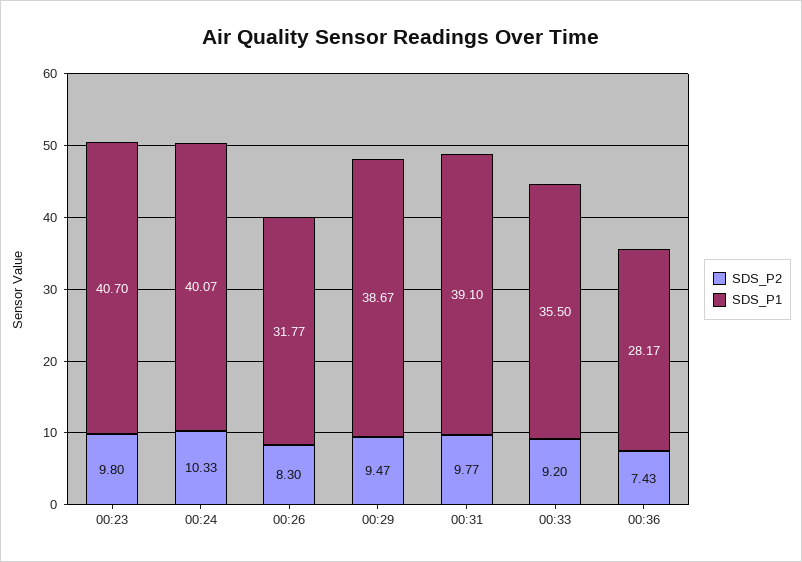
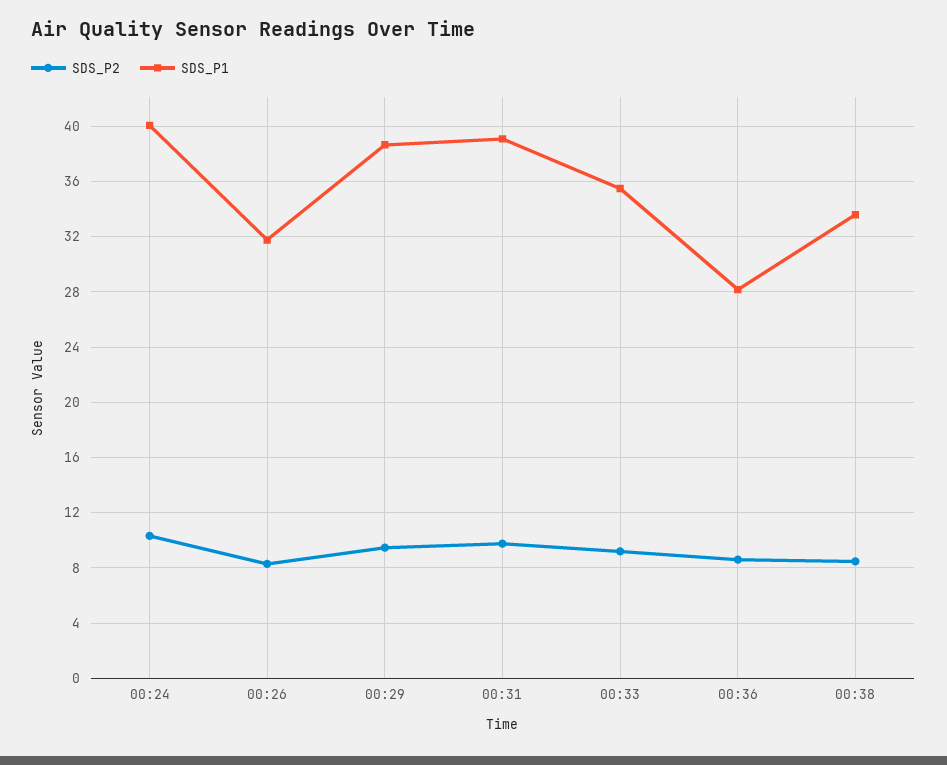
SDS_P2, 00:23: 9.8 -> none
SDS_P1, 00:23: 40.7 -> none
SDS_P2, 00:36: 7.43 -> 8.5
SDS_P2, 00:38: none -> 8.5
SDS_P1, 00:38: none -> 33.5

